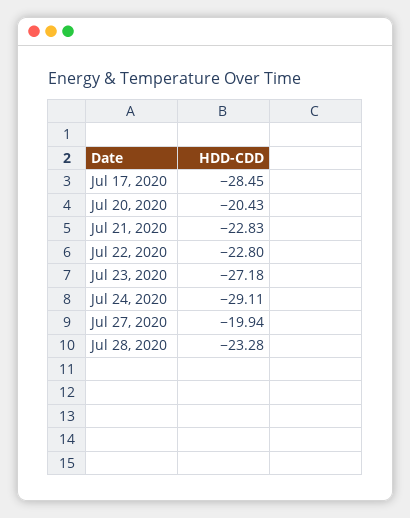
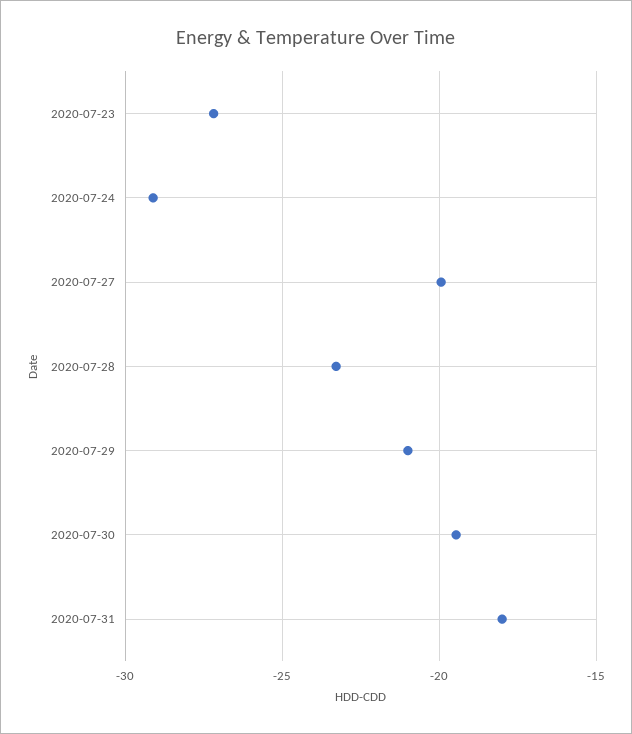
Jul 17, 2020: -28.45 -> none
Jul 20, 2020: -20.43 -> none
Jul 21, 2020: -22.83 -> none
Jul 22, 2020: -22.8 -> none
2020-07-29: none -> -21
2020-07-30: none -> -19.5
2020-07-31: none -> -18

